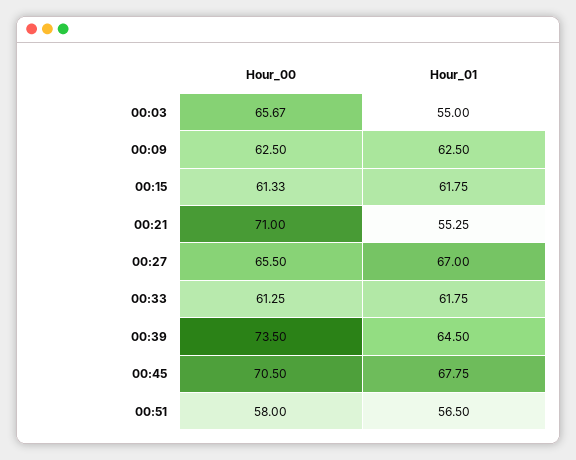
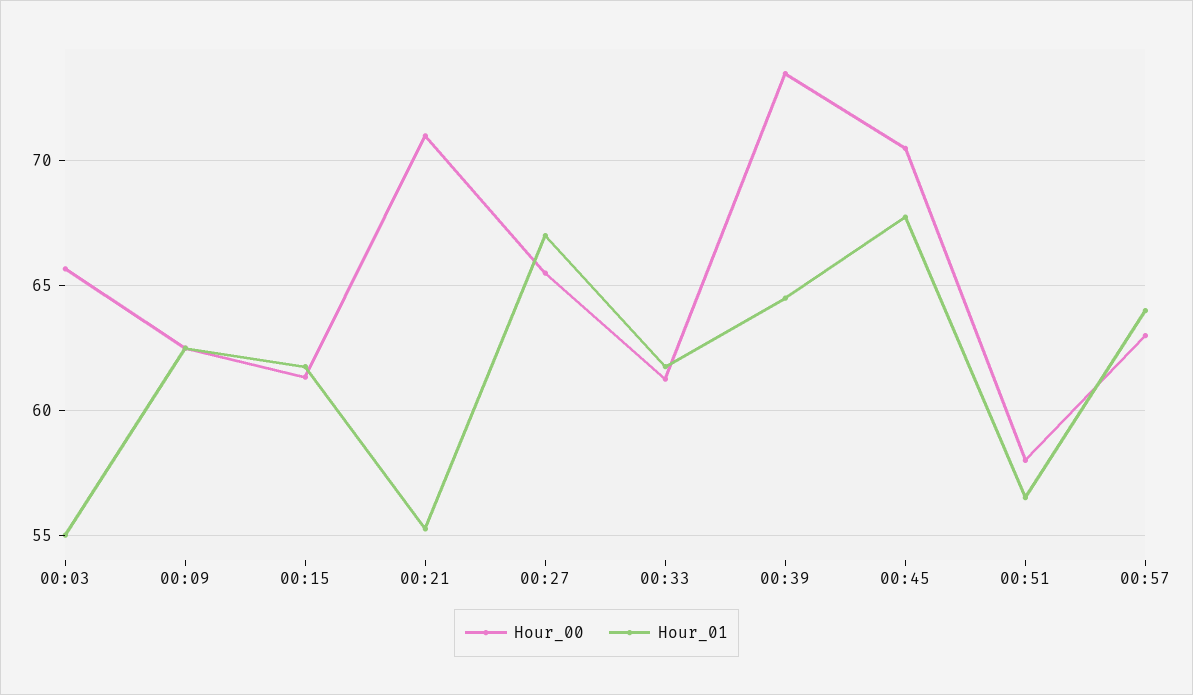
Hour_00, 00:57: none -> 63
Hour_01, 00:57: none -> 64

